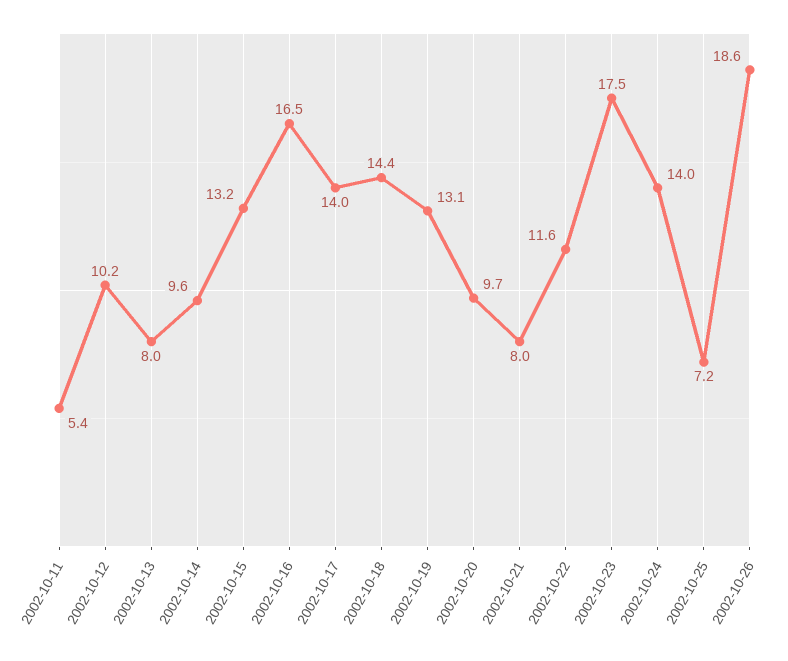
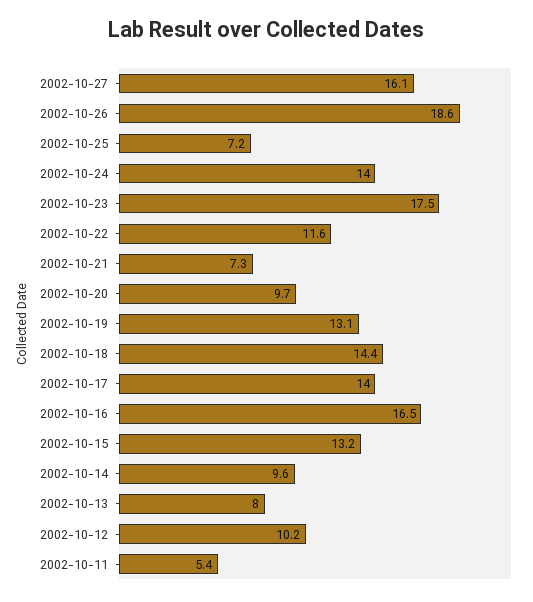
2002-10-21: 8 -> 7.3
2002-10-27: none -> 16.1

